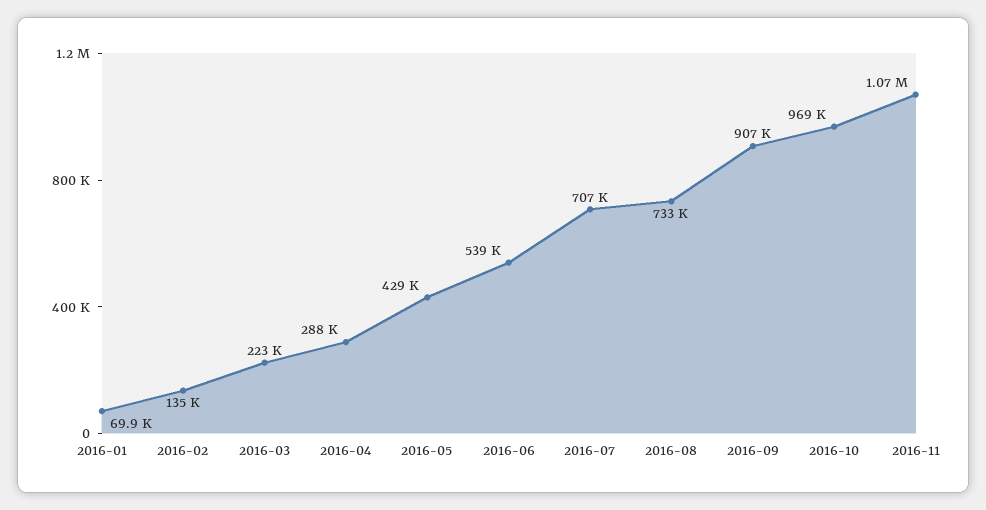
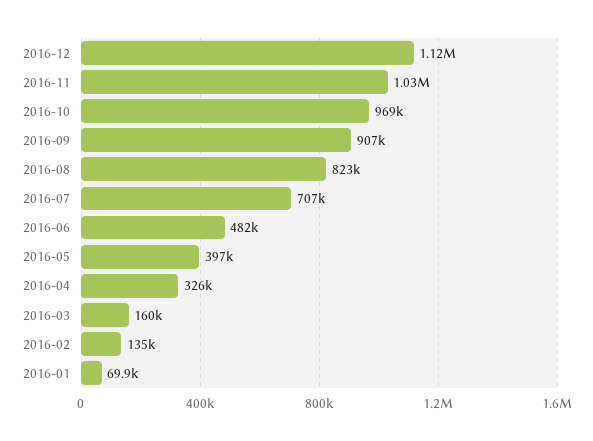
2016-03: 223000 -> 160000
2016-04: 288000 -> 326000
2016-05: 429000 -> 397000
2016-06: 539000 -> 482000
2016-08: 733000 -> 823000
2016-11: 1070000 -> 1030000
2016-12: none -> 1120000

